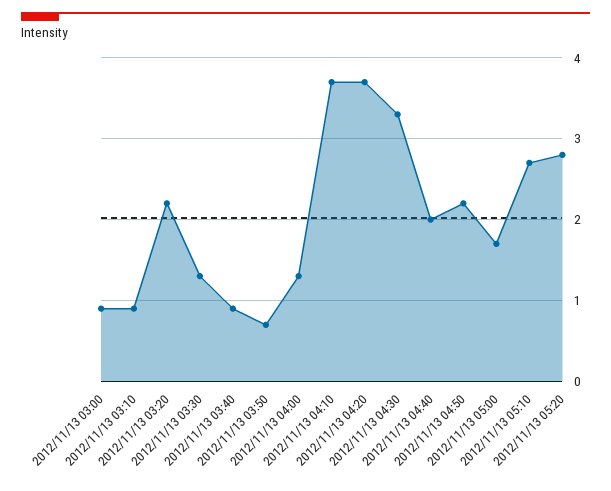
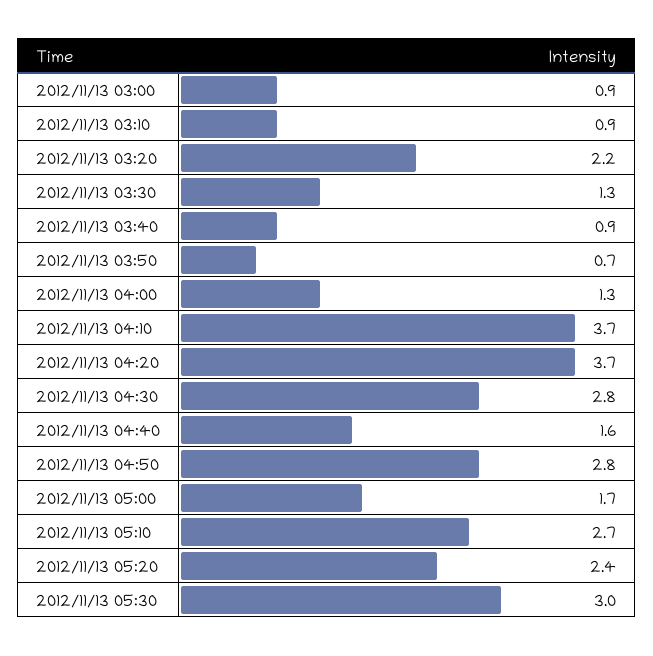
2012/11/13 04:30: 3.3 -> 2.8
2012/11/13 04:40: 2 -> 1.6
2012/11/13 04:50: 2.2 -> 2.8
2012/11/13 05:20: 2.8 -> 2.4
2012/11/13 05:30: none -> 3

